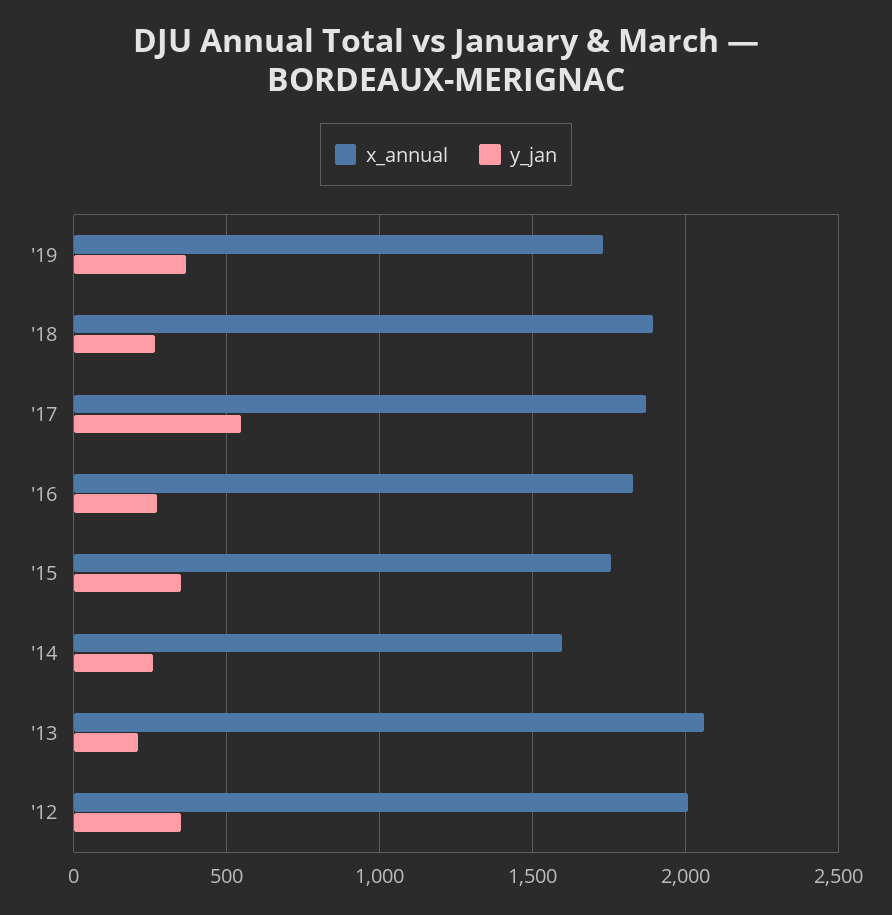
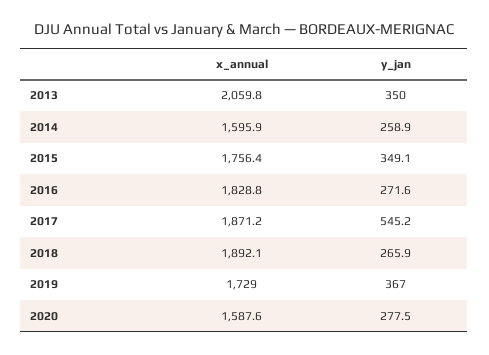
y_jan, '13: 200 -> 350
x_annual, '12: 2000 -> none
y_jan, '12: 350 -> none
x_annual, 2020: none -> 1587.6
y_jan, 2020: none -> 277.5

